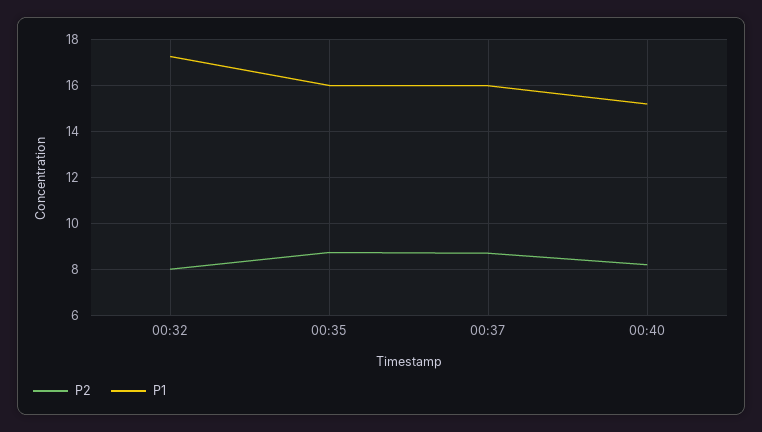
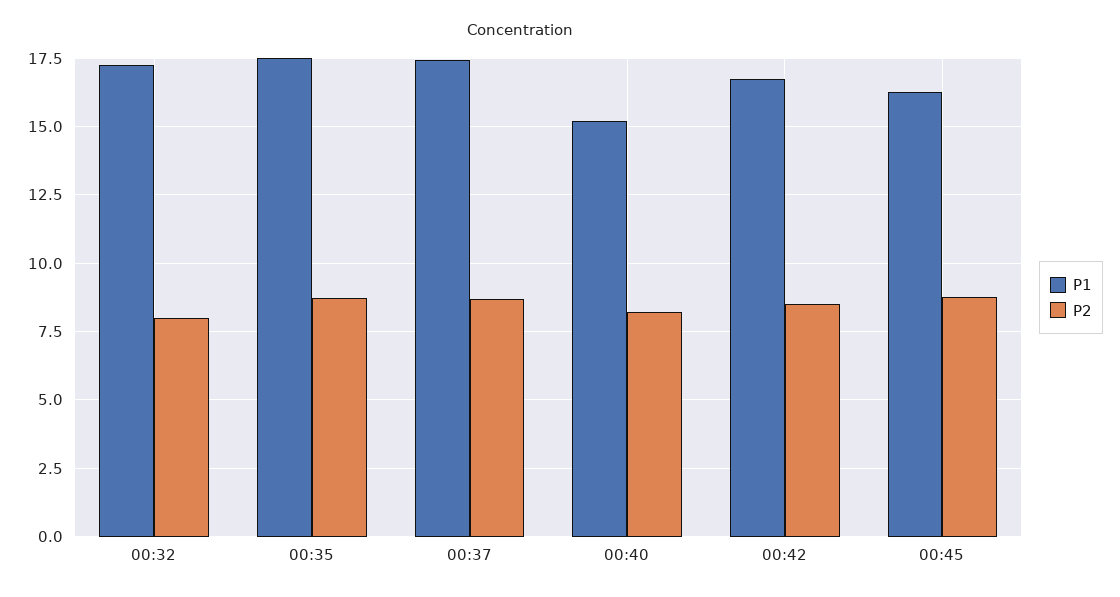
P1, 00:35: 16 -> 17.5
P1, 00:37: 16 -> 17.5
P1, 00:42: none -> 16.75
P2, 00:42: none -> 8.5
P1, 00:45: none -> 16.25
P2, 00:45: none -> 8.75

